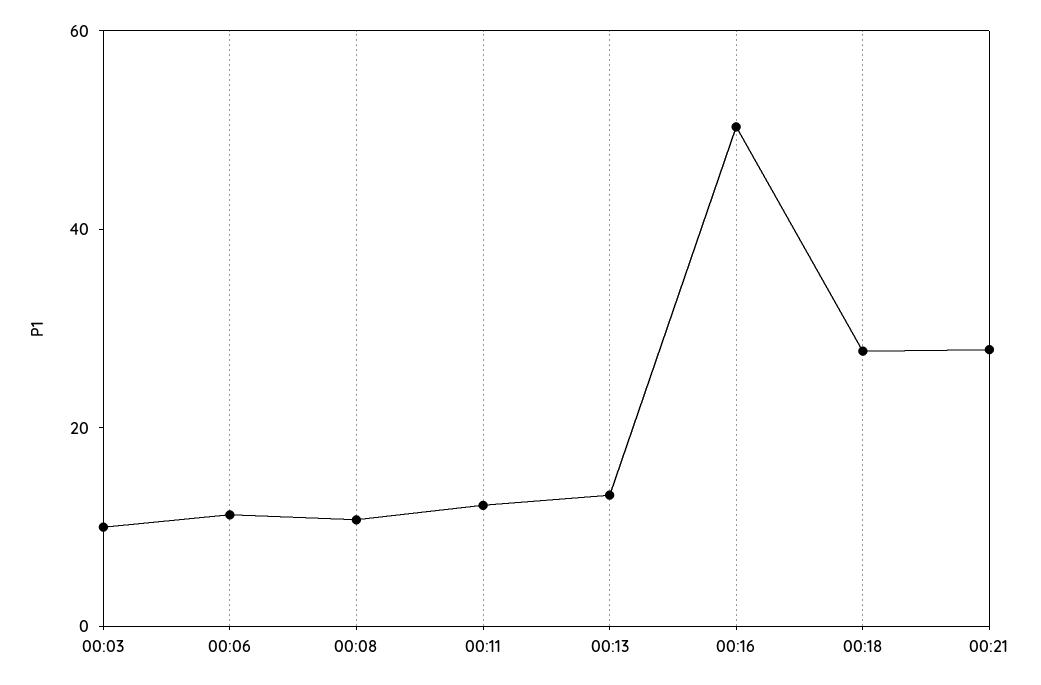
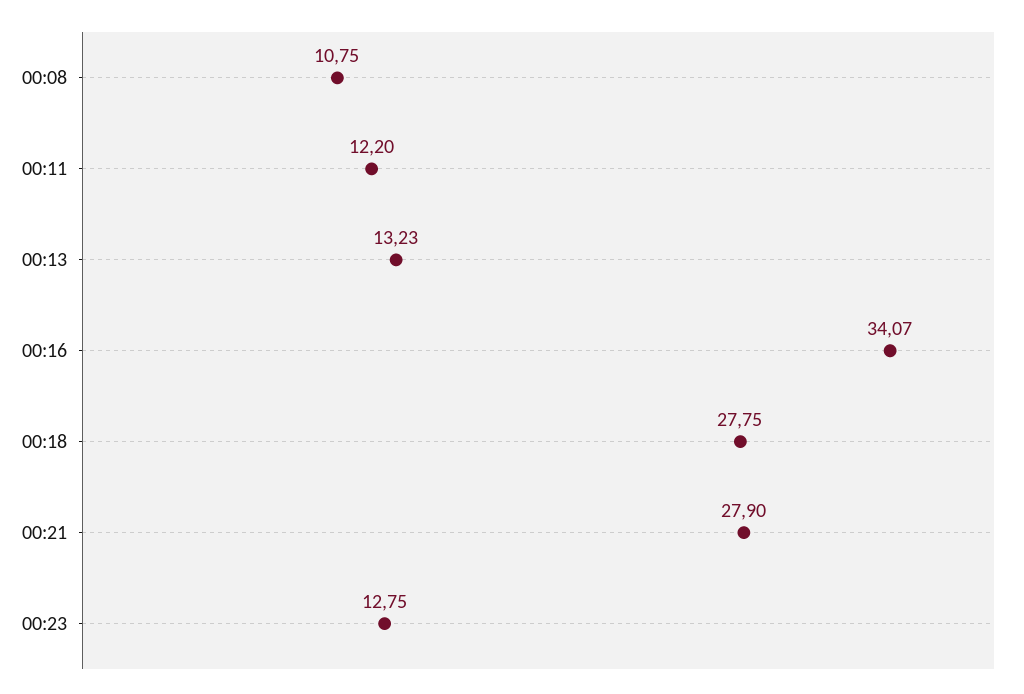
00:03: 10 -> none
00:06: 10 -> none
00:16: 50 -> 34.07
00:23: none -> 12.75

